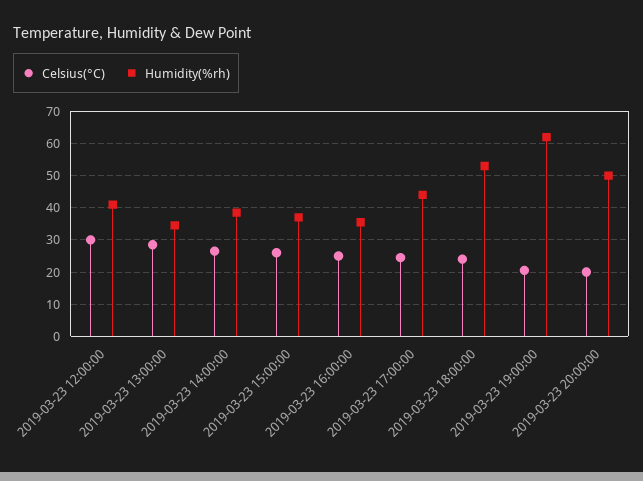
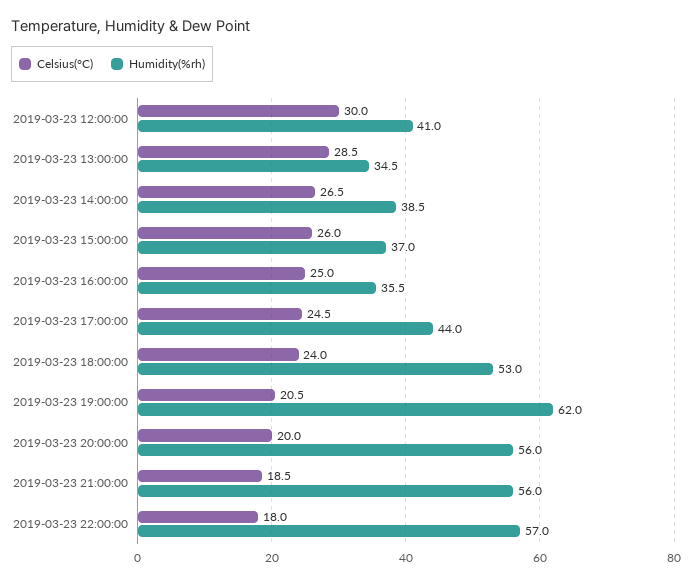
Humidity(%rh), 2019-03-23 20:00:00: 50 -> 56
Celsius(°C), 2019-03-23 21:00:00: none -> 18.5
Humidity(%rh), 2019-03-23 21:00:00: none -> 56
Celsius(°C), 2019-03-23 22:00:00: none -> 18
Humidity(%rh), 2019-03-23 22:00:00: none -> 57

